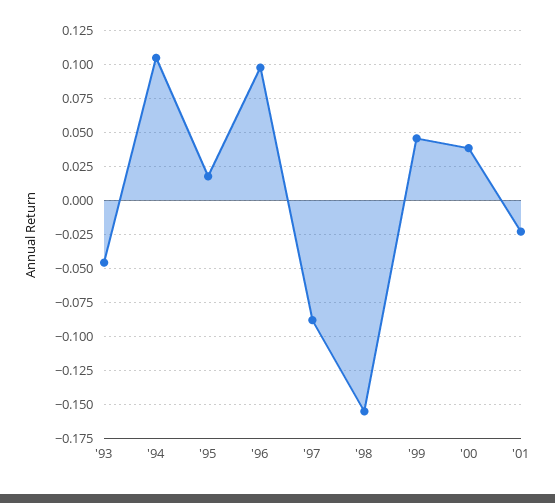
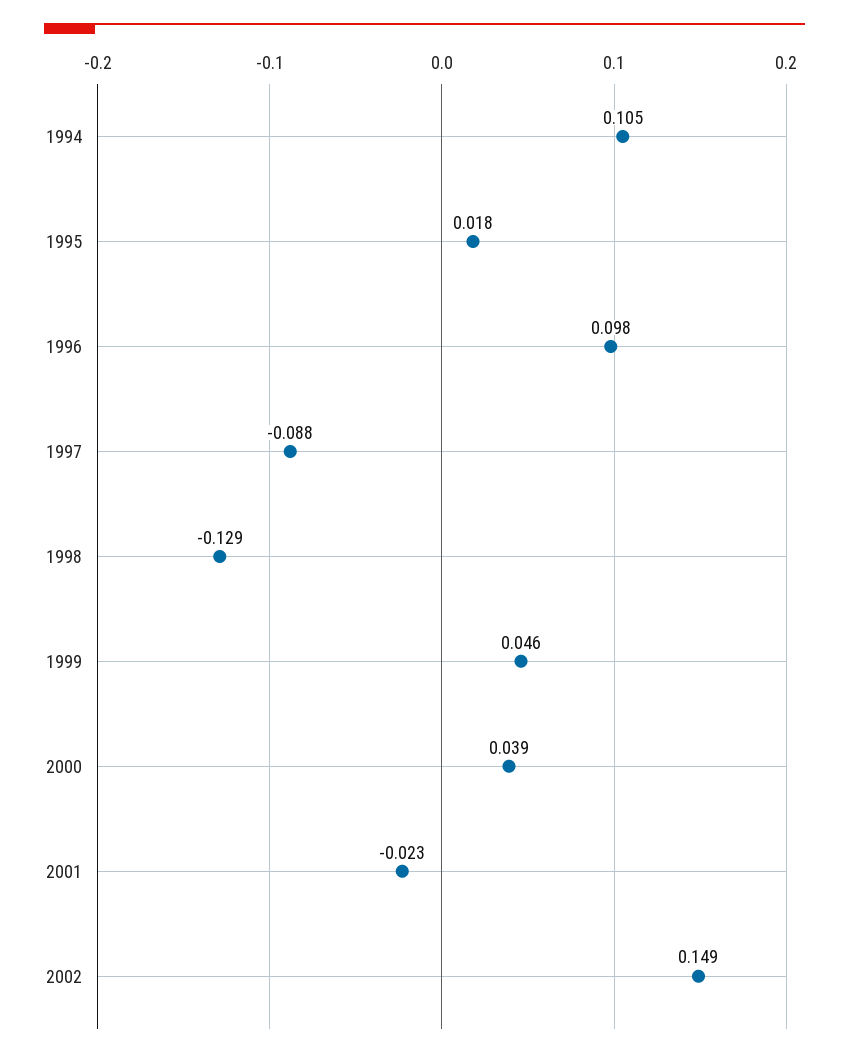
'93: -0.045 -> none
'98: -0.155 -> -0.129
2002: none -> 0.149

